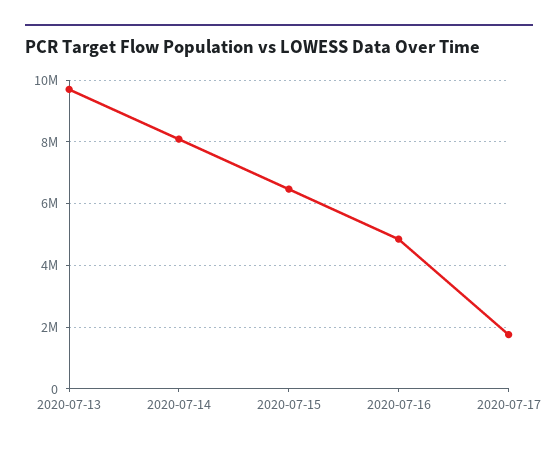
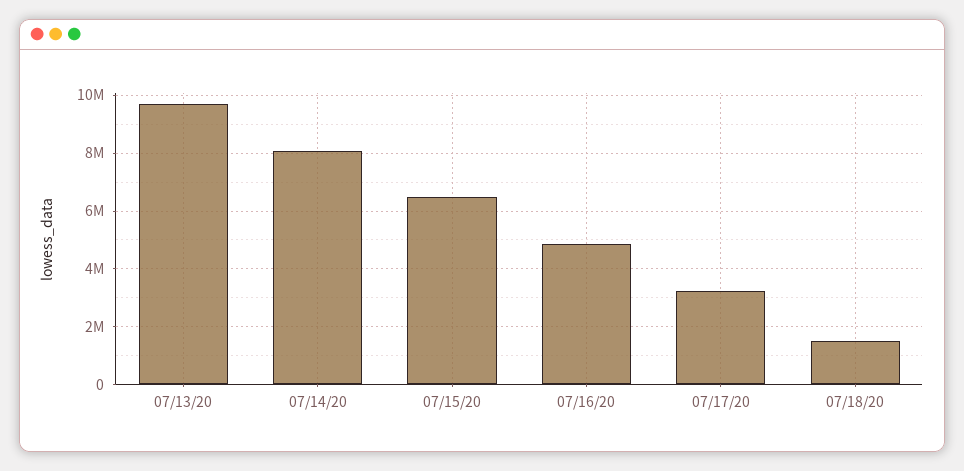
2020-07-17: 1800000 -> 3250000
07/18/20: none -> 1500000

